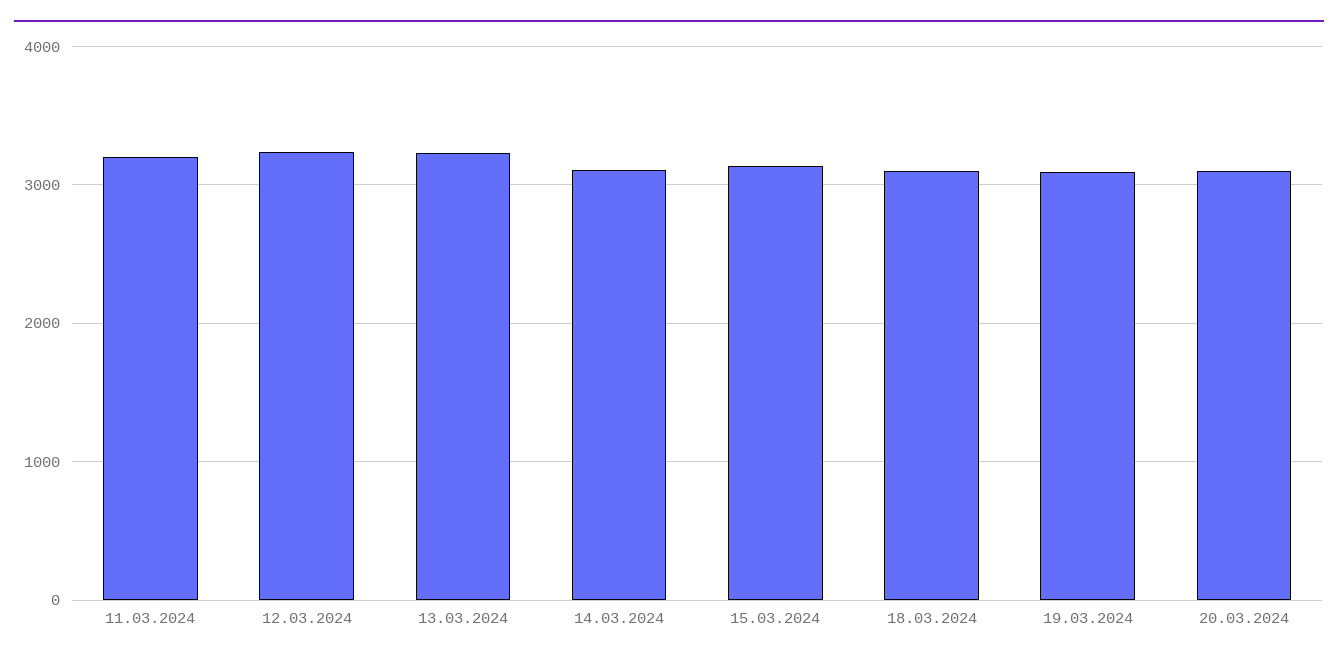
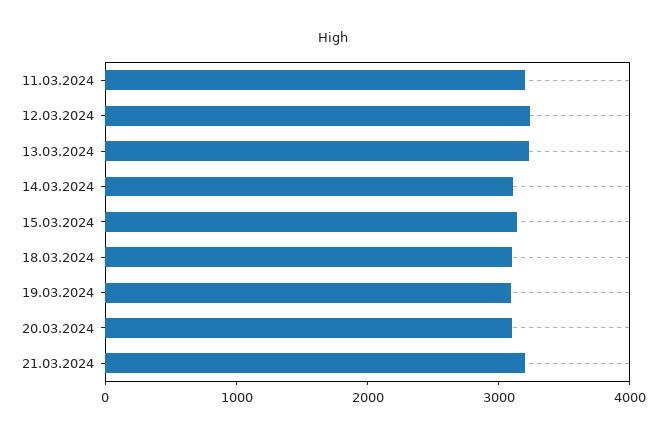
21.03.2024: none -> 3200

